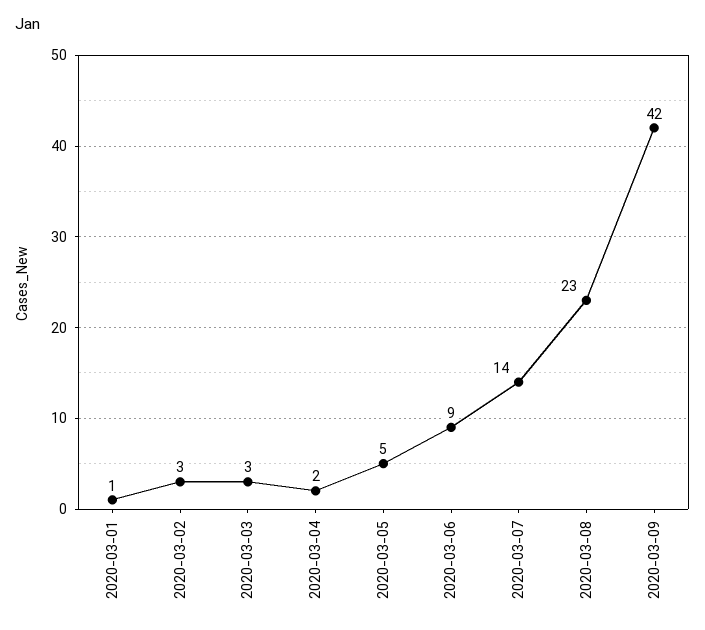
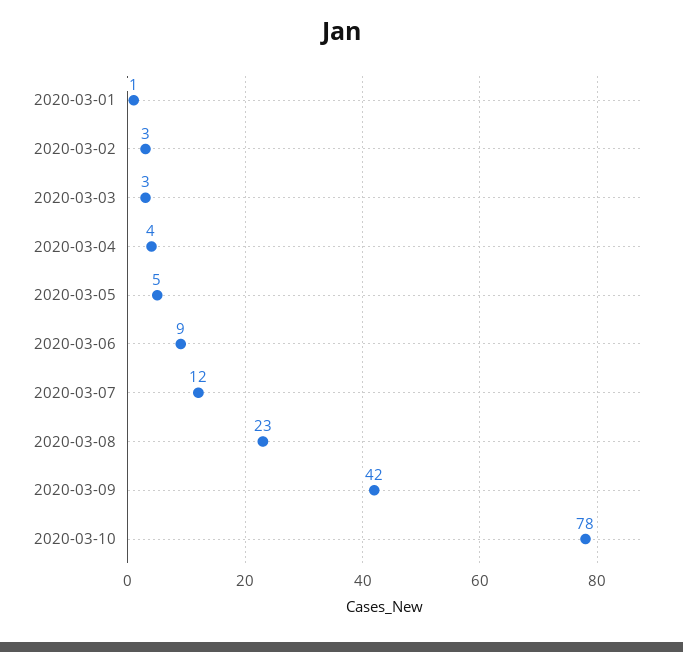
2020-03-04: 2 -> 4
2020-03-07: 14 -> 12
2020-03-10: none -> 78

